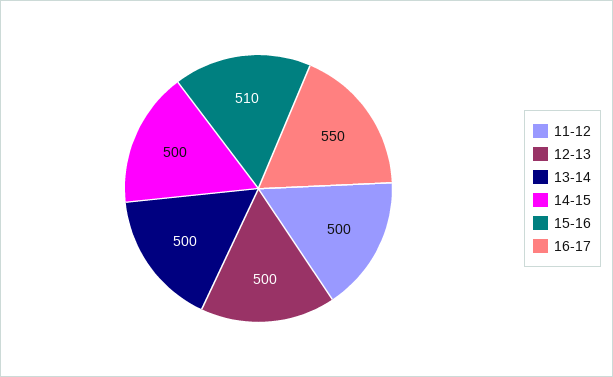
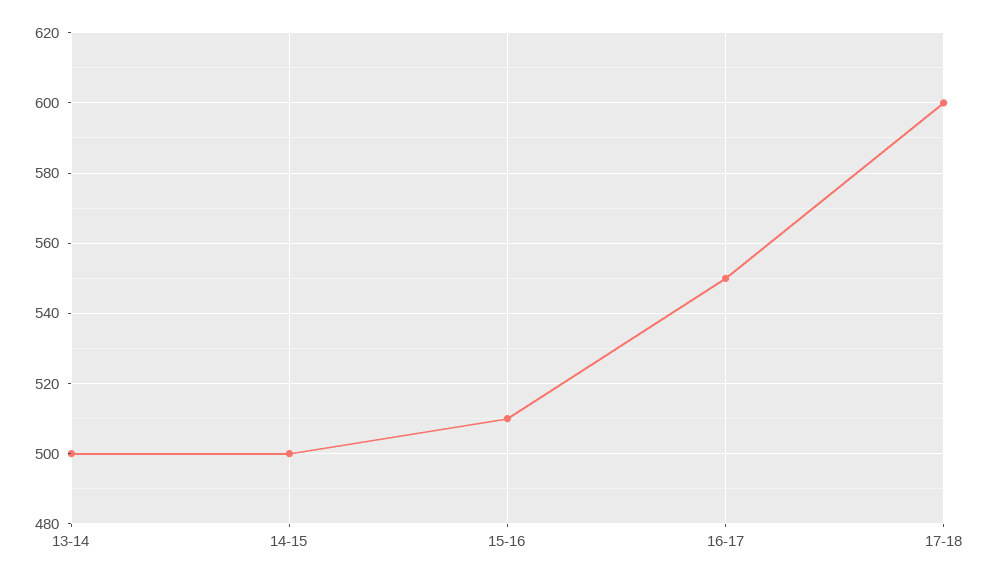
11-12: 500 -> none
12-13: 500 -> none
17-18: none -> 600

